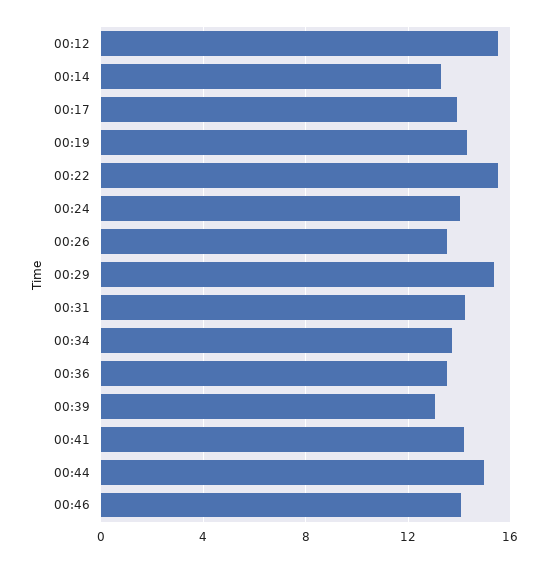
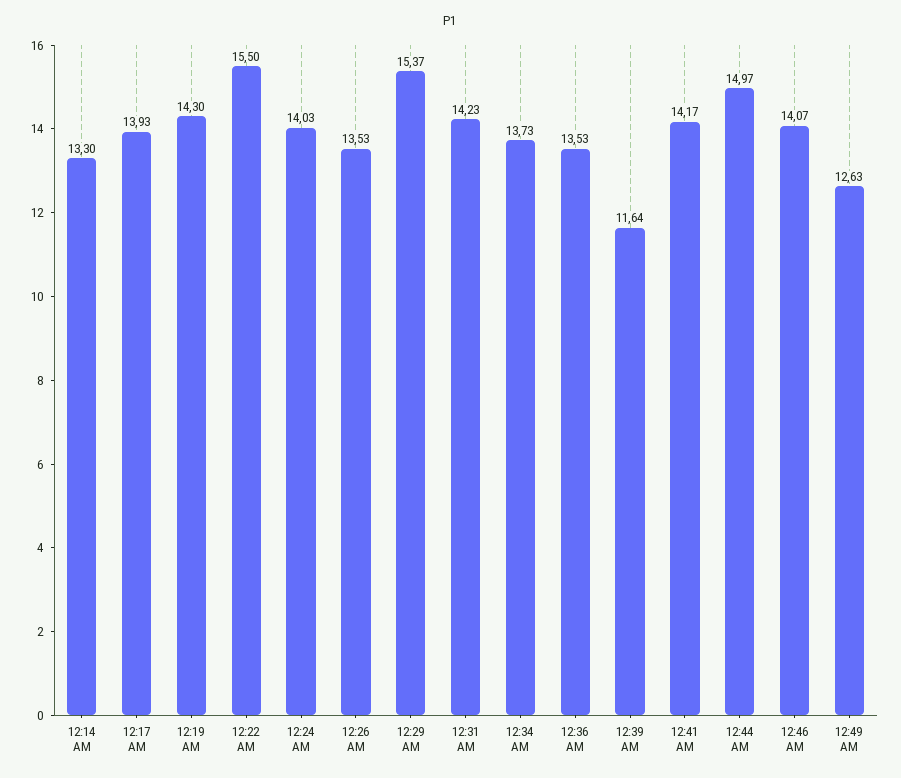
00:12: 15.5 -> none
00:39: 13 -> 11.64
12:49 AM: none -> 12.63

